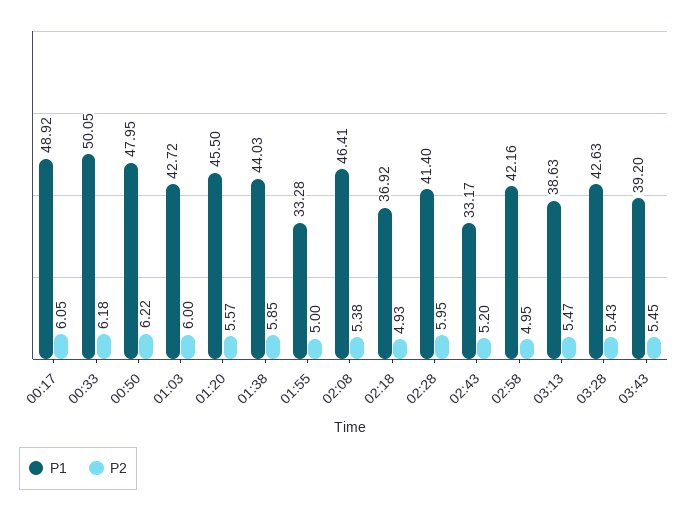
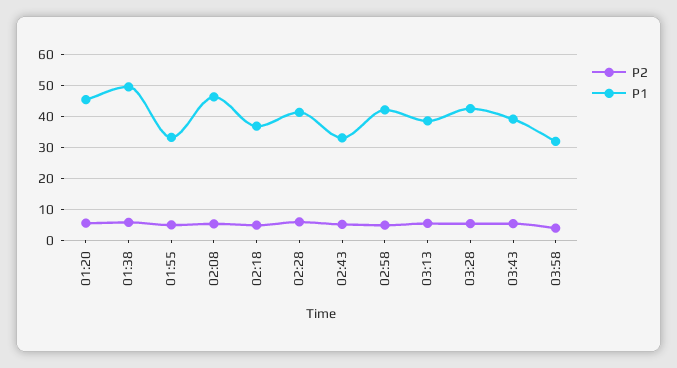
P1, 00:17: 48.92 -> none
P2, 00:17: 6.05 -> none
P1, 00:33: 50.05 -> none
P2, 00:33: 6.18 -> none
P1, 00:50: 47.95 -> none
P2, 00:50: 6.22 -> none
P1, 01:03: 42.72 -> none
P2, 01:03: 6 -> none
P1, 01:38: 44.03 -> 50
P2, 03:58: none -> 4
P1, 03:58: none -> 32

